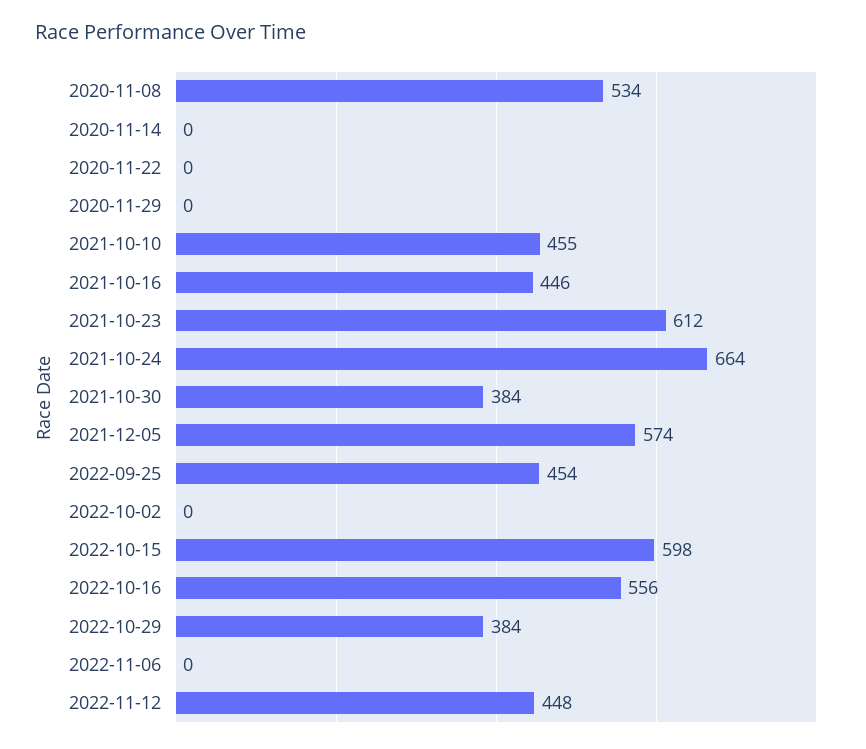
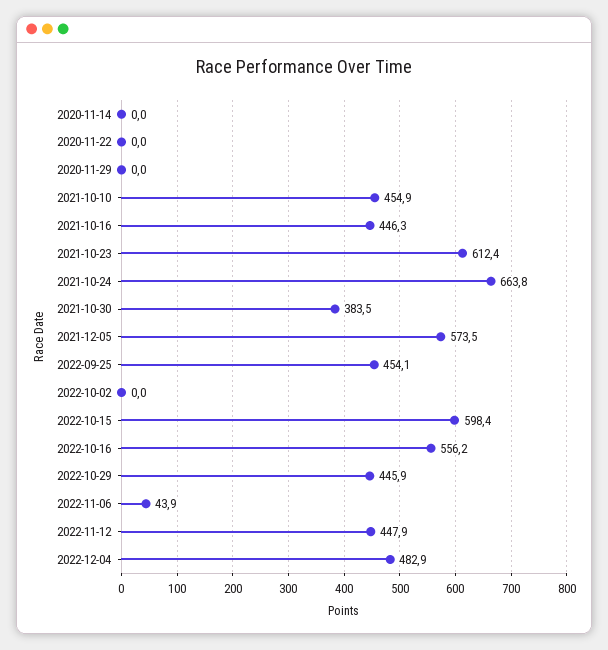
2020-11-08: 534 -> none
2022-10-29: 384 -> 445.9
2022-11-06: 0 -> 43.9
2022-12-04: none -> 482.9

